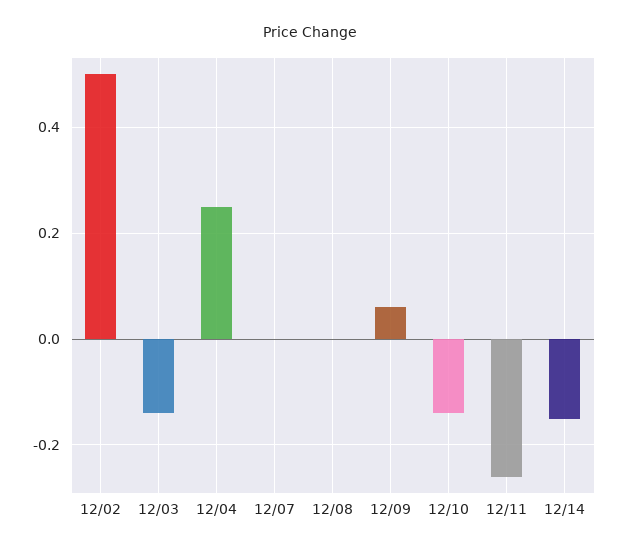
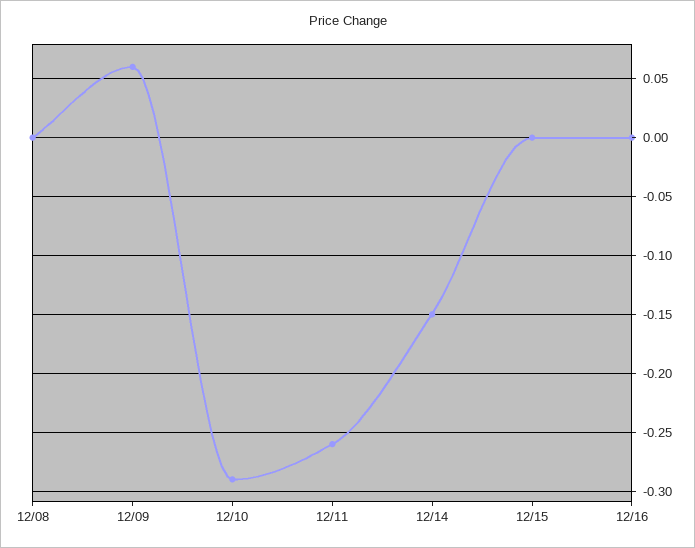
12/02: 0.5 -> none
12/03: -0.15 -> none
12/04: 0.25 -> none
12/07: 0 -> none
12/10: -0.15 -> -0.29
12/15: none -> 0
12/16: none -> 0

